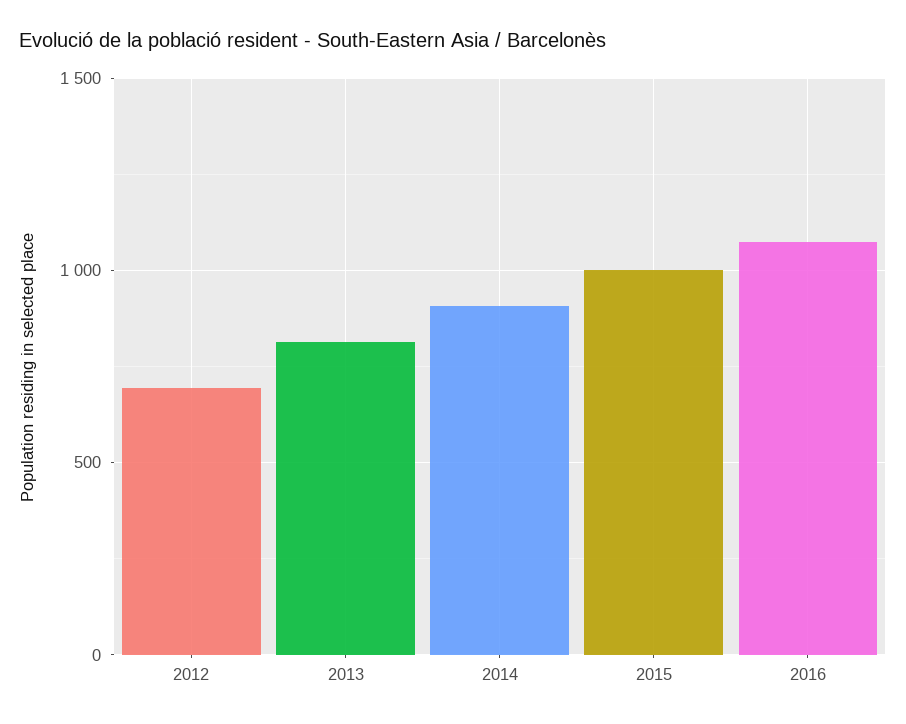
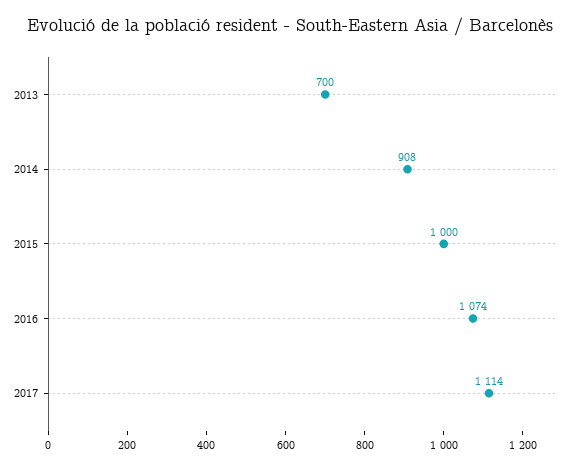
2012: 700 -> none
2013: 800 -> 700
2017: none -> 1114

